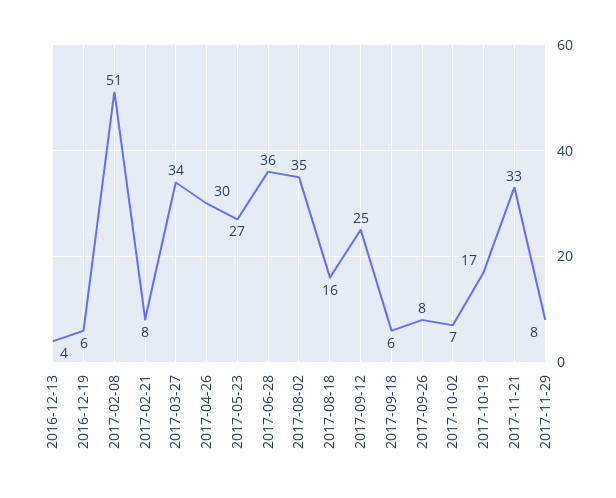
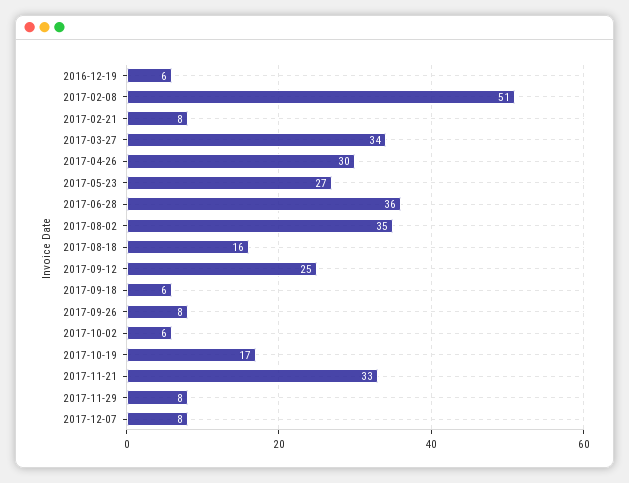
2016-12-13: 4 -> none
2017-10-02: 7 -> 6
2017-12-07: none -> 8

